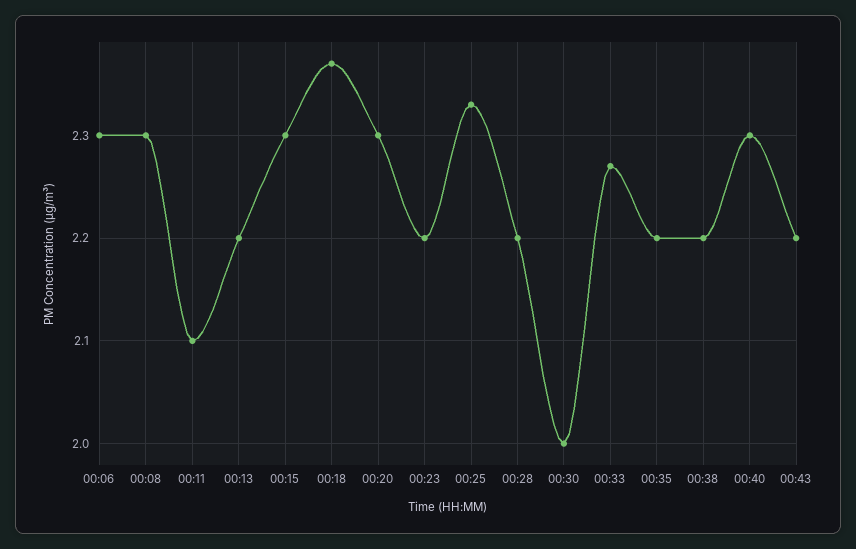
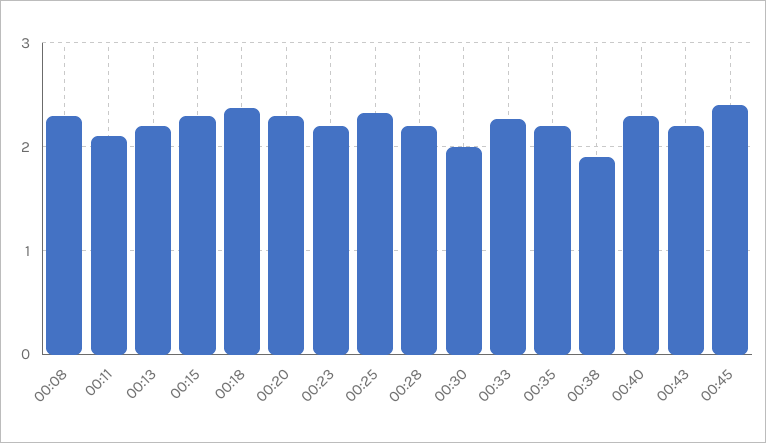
00:06: 2.3 -> none
00:38: 2.2 -> 1.9
00:45: none -> 2.4

